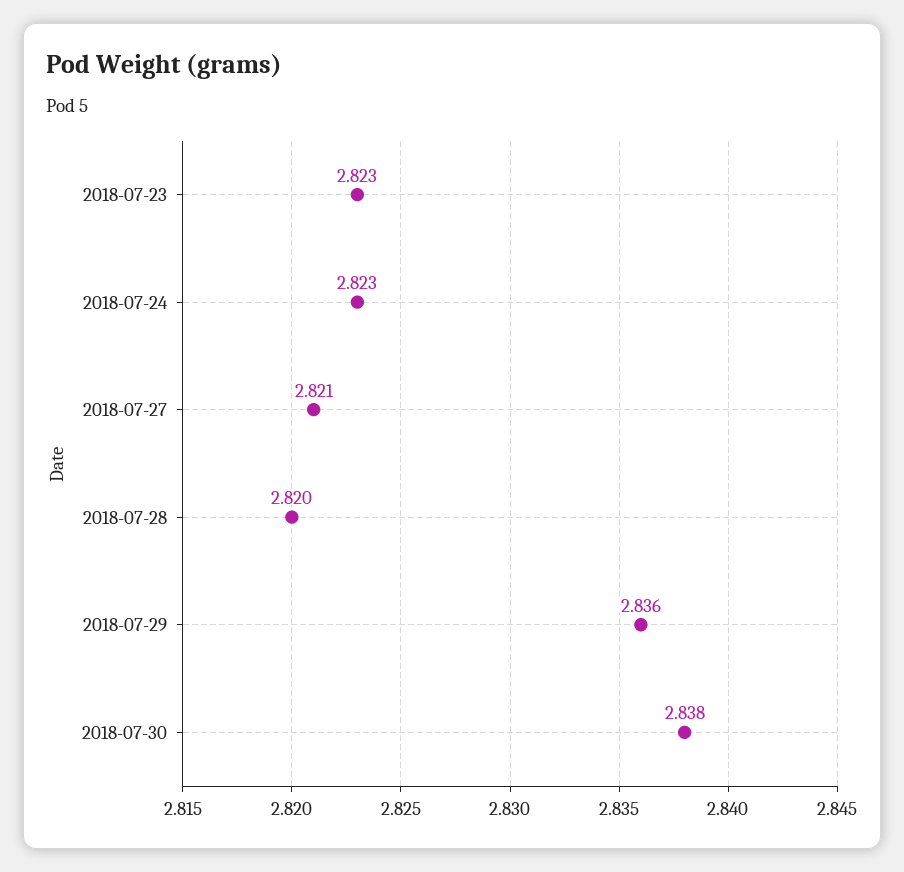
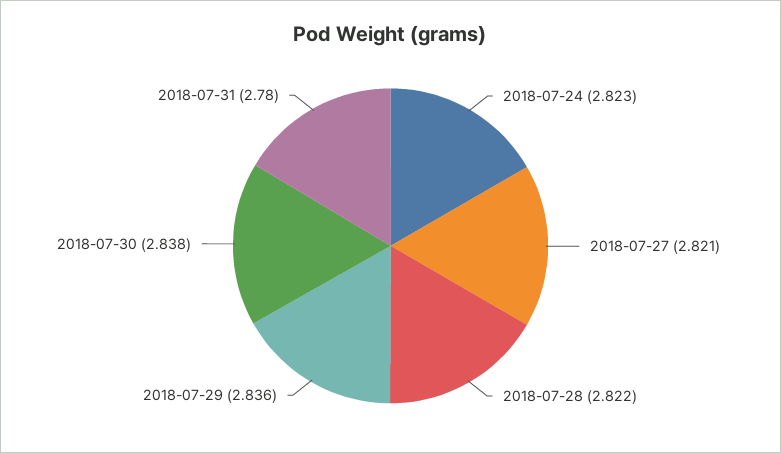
2018-07-23: 2.823 -> none
2018-07-28: 2.82 -> 2.822
2018-07-31: none -> 2.78

